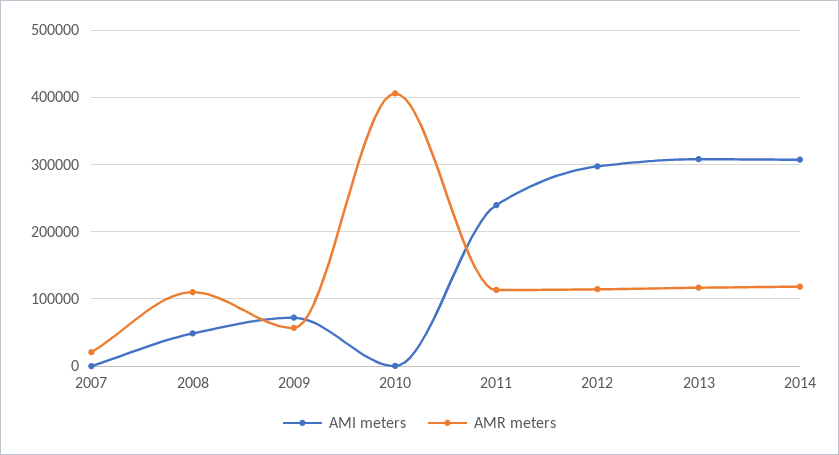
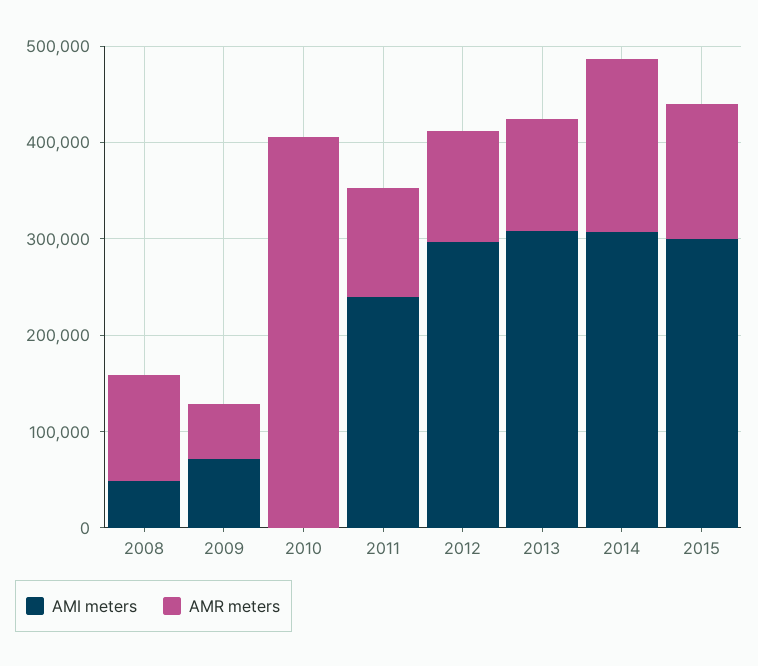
AMI meters, 2007: 0 -> none
AMR meters, 2007: 20000 -> none
AMR meters, 2014: 120000 -> 180000
AMI meters, 2015: none -> 300000
AMR meters, 2015: none -> 140000

